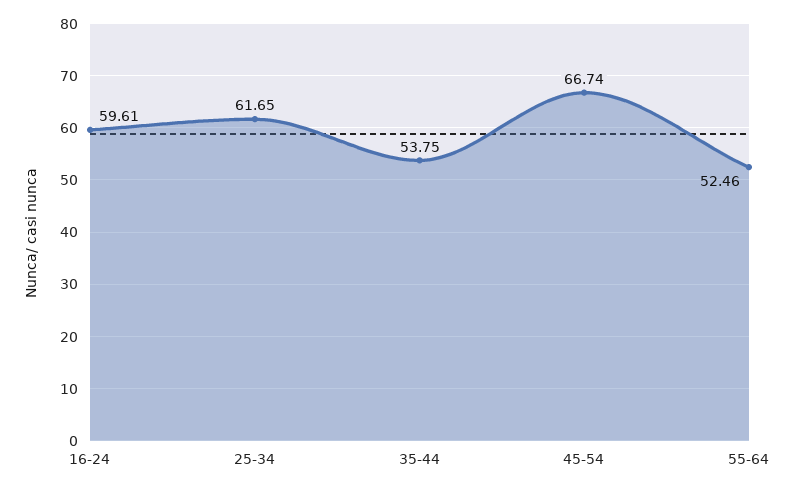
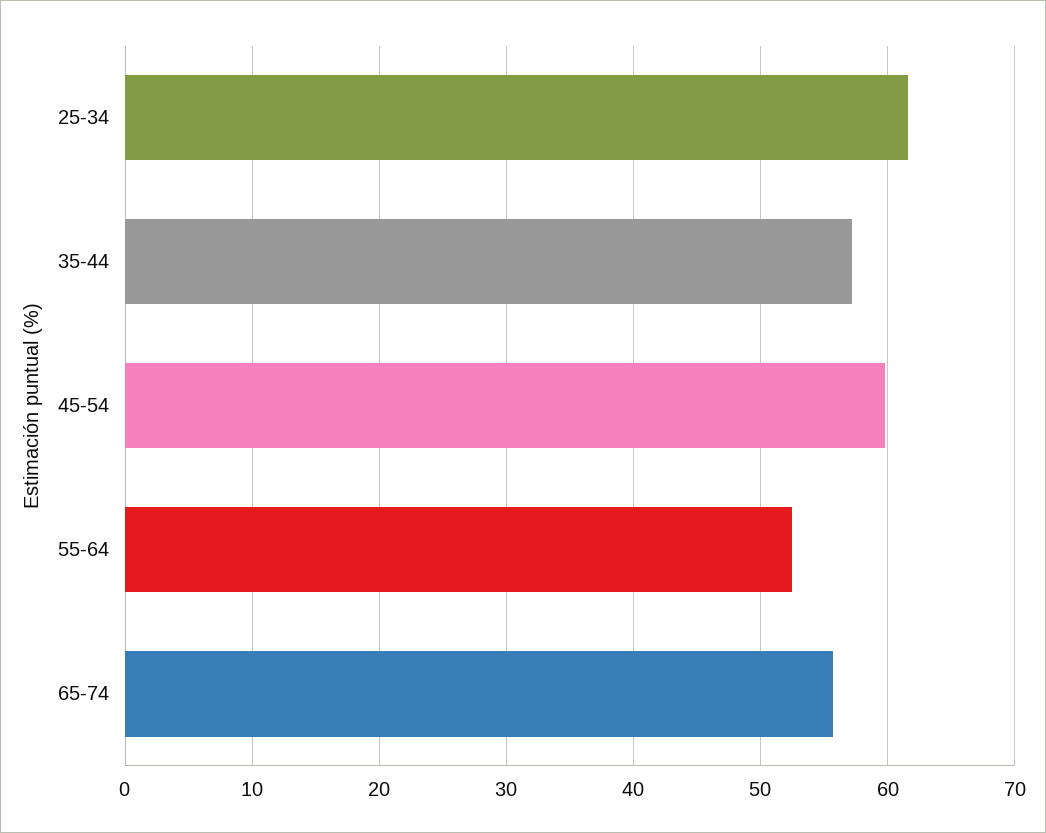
16-24: 59.61 -> none
35-44: 53.75 -> 57
45-54: 66.74 -> 60
65-74: none -> 56

